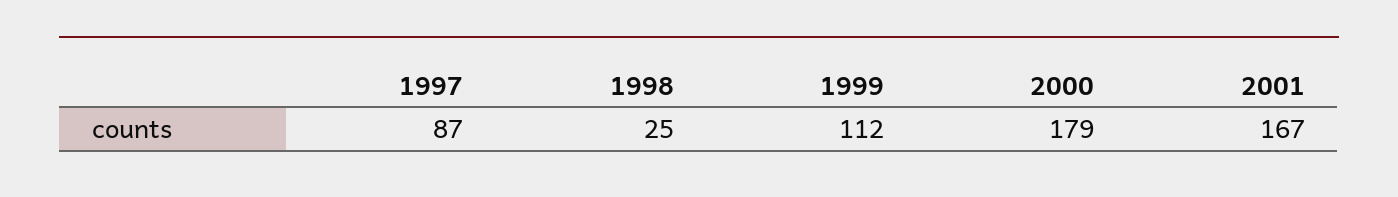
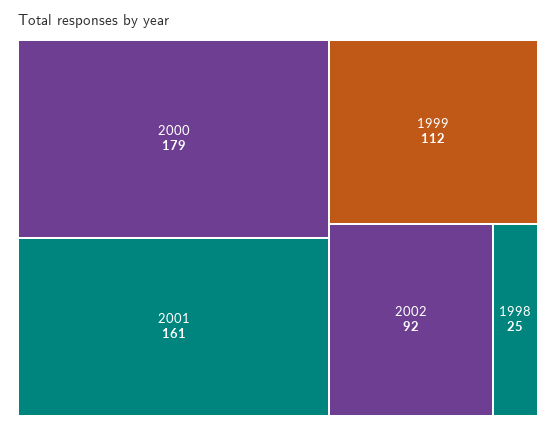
1997: 87 -> none
2001: 167 -> 161
2002: none -> 92

